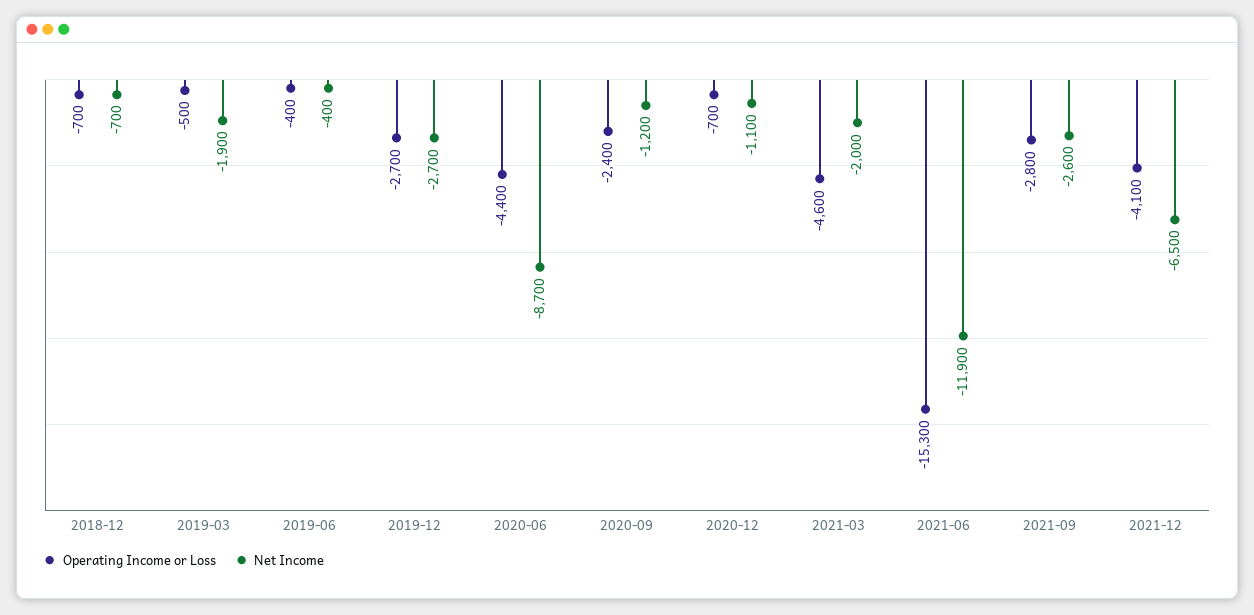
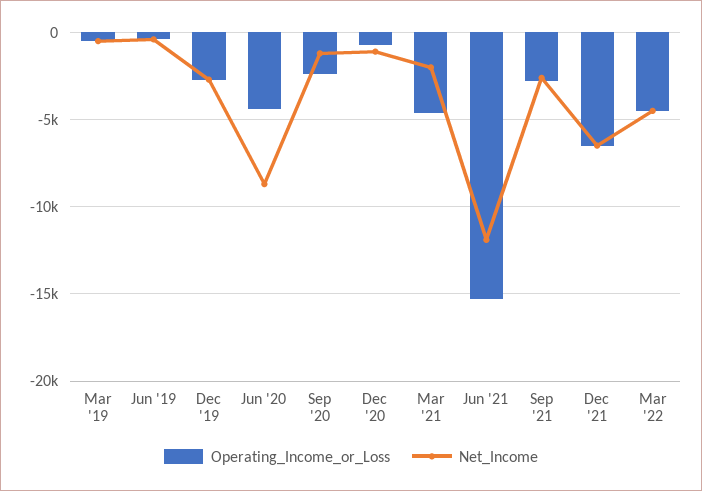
Operating Income or Loss, 2018-12: -700 -> none
Net Income, 2018-12: -700 -> none
Net Income, 2019-03: -1900 -> -500
Operating Income or Loss, 2021-12: -4100 -> -6500
Operating Income or Loss, Mar '22: none -> -4500
Net Income, Mar '22: none -> -4500

